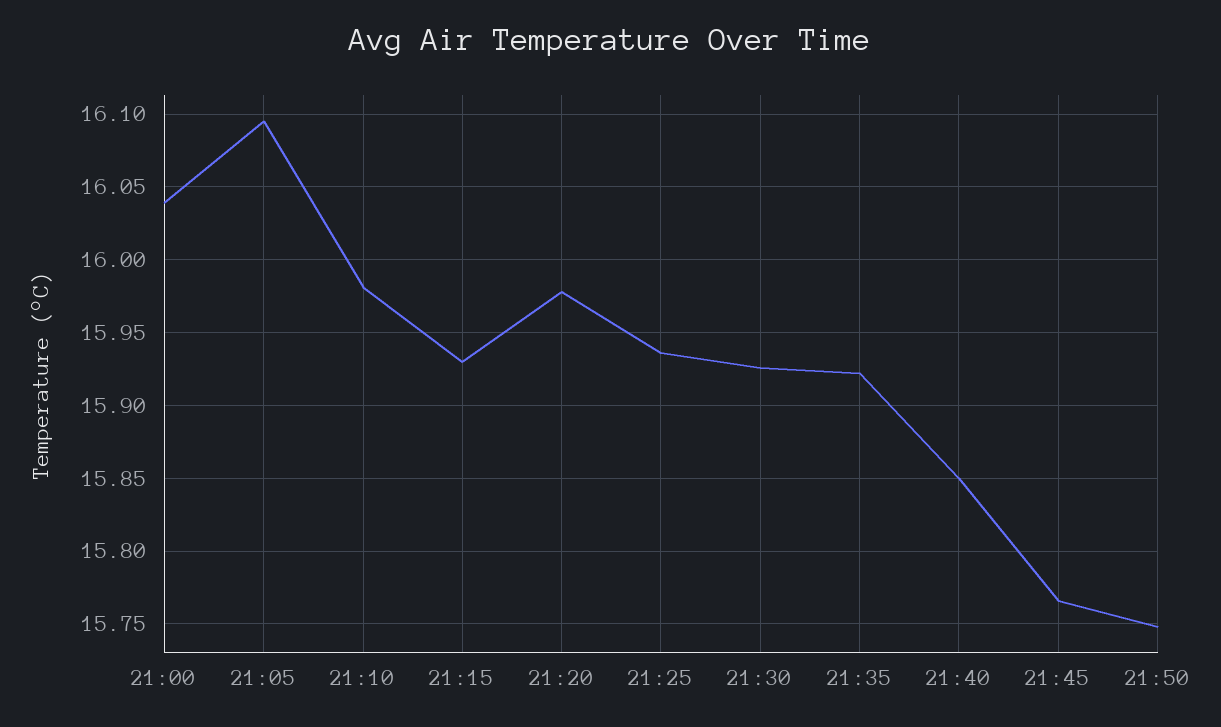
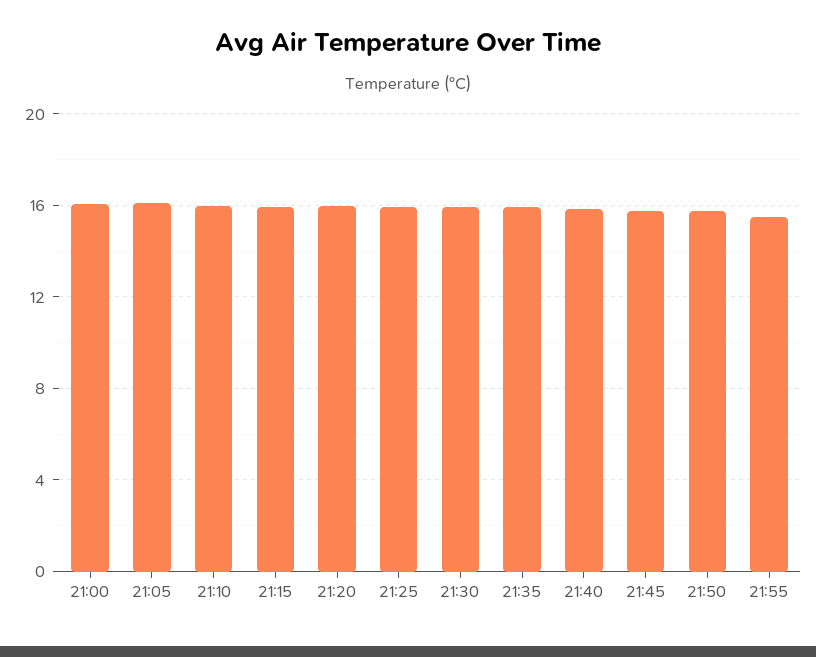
21:55: none -> 15.5

